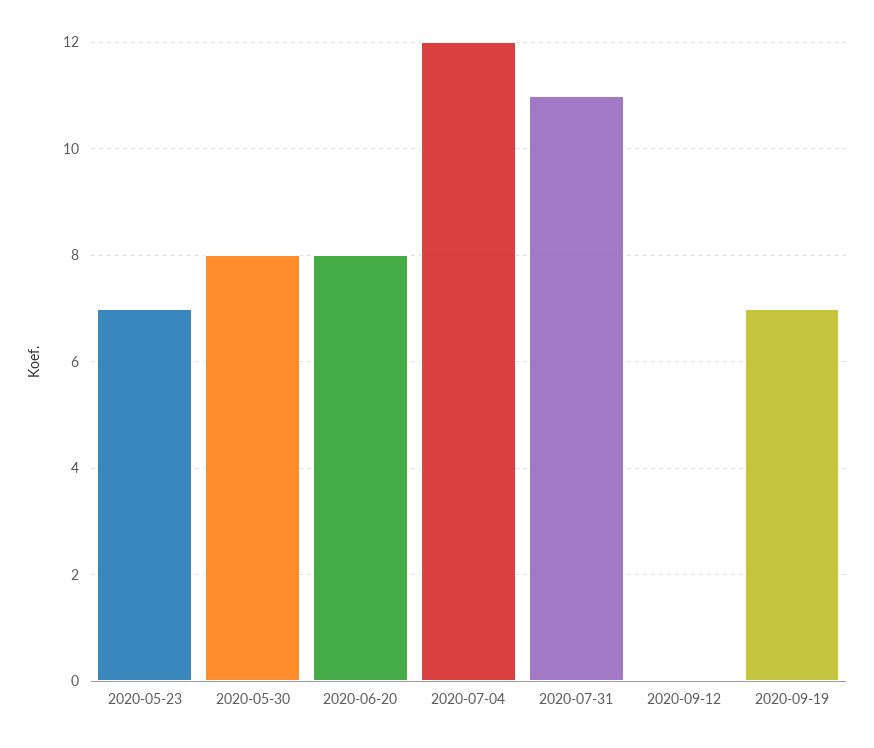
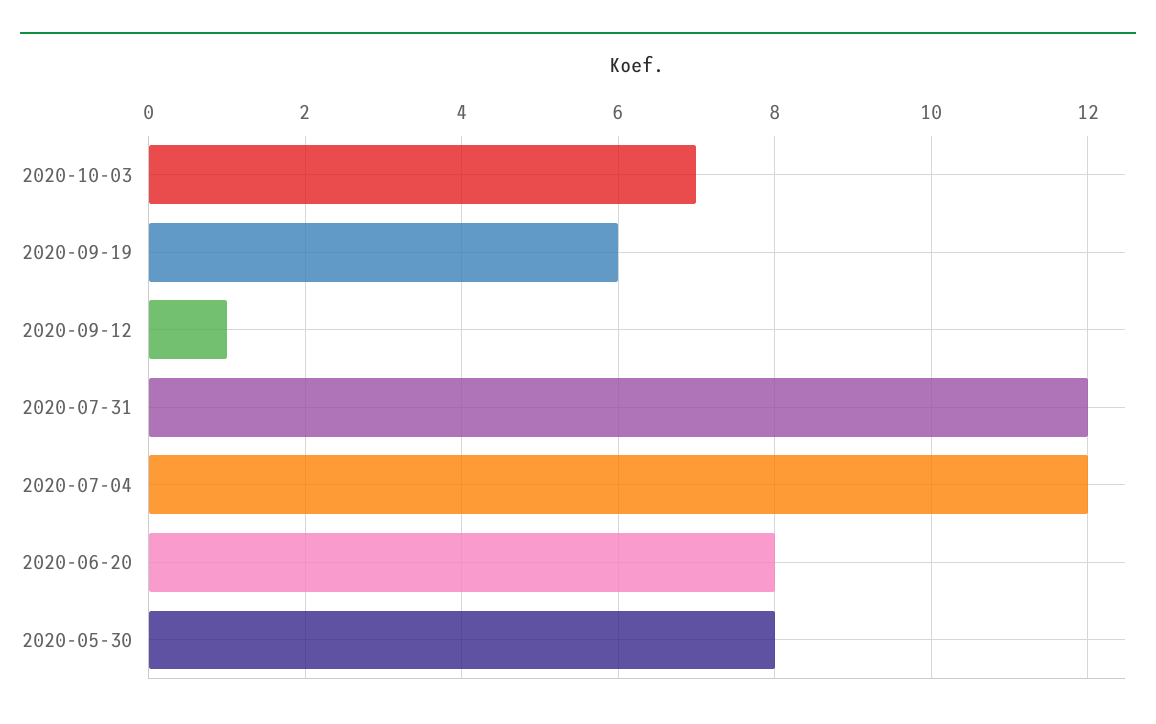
2020-05-23: 7 -> none
2020-07-31: 11 -> 12
2020-09-12: 0 -> 1
2020-09-19: 7 -> 6
2020-10-03: none -> 7

